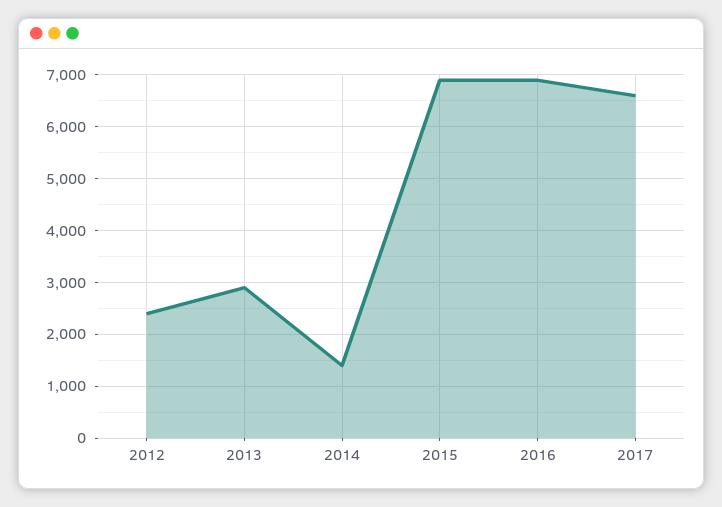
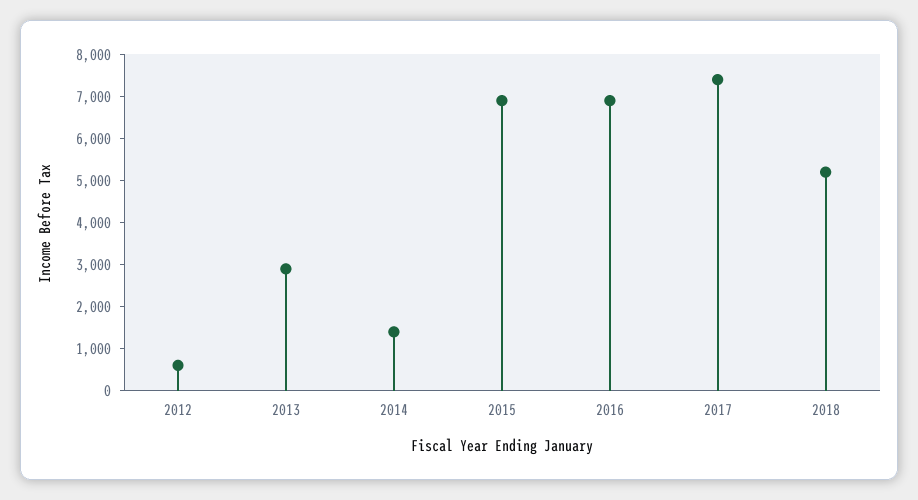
2012: 2400 -> 600
2017: 6600 -> 7400
2018: none -> 5200

